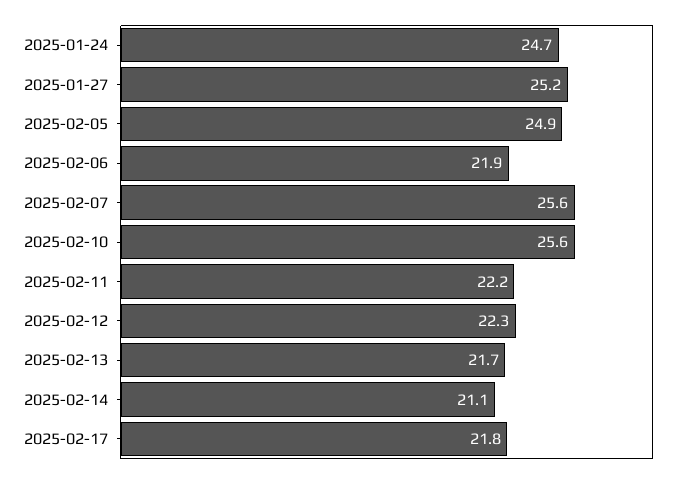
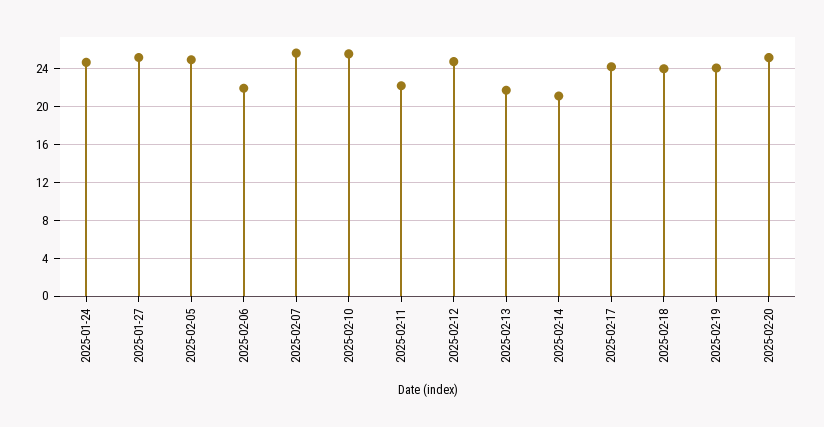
2025-02-12: 22.3 -> 25
2025-02-17: 21.8 -> 24
2025-02-18: none -> 24
2025-02-19: none -> 24
2025-02-20: none -> 25

